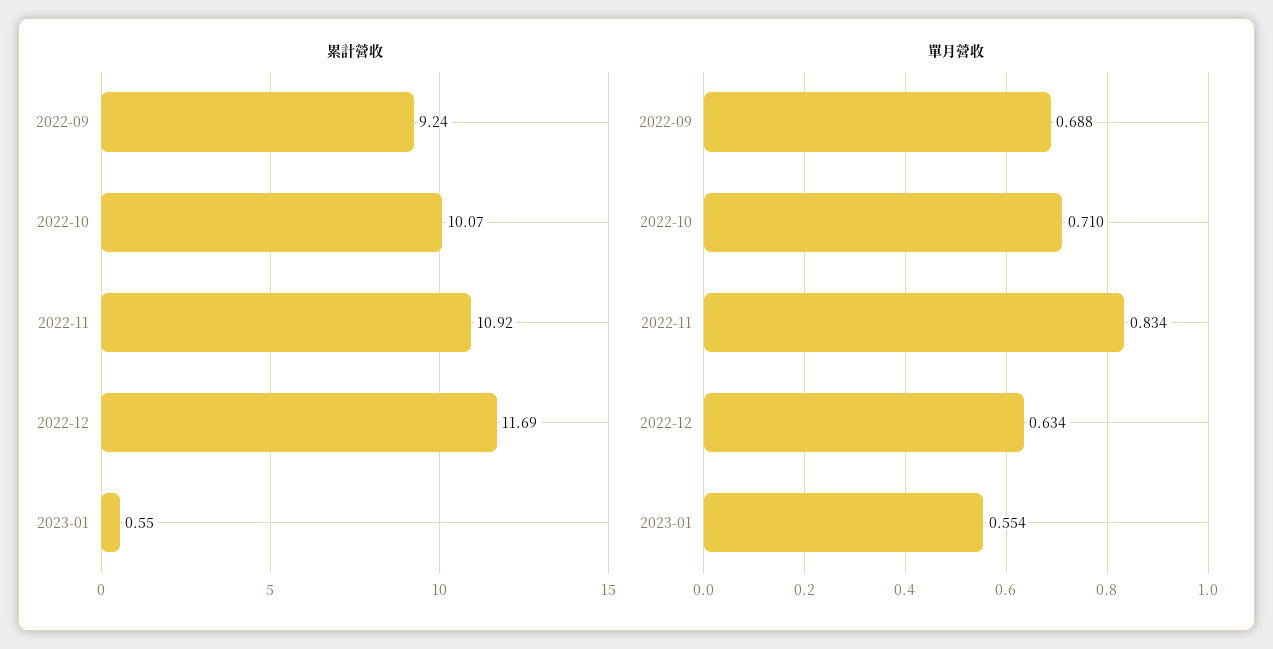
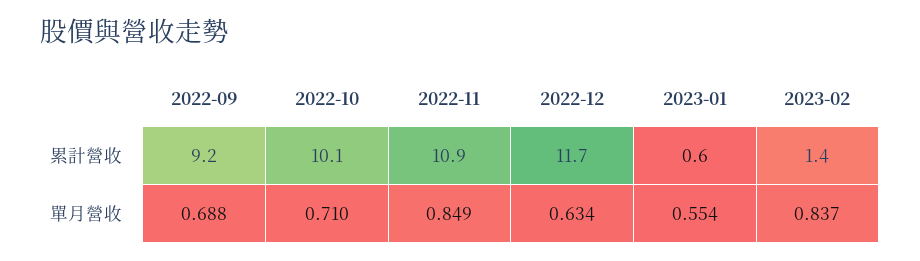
單月營收, 2022-11: 0.834 -> 0.849
累計營收, 2023-02: none -> 1.4
單月營收, 2023-02: none -> 0.837

